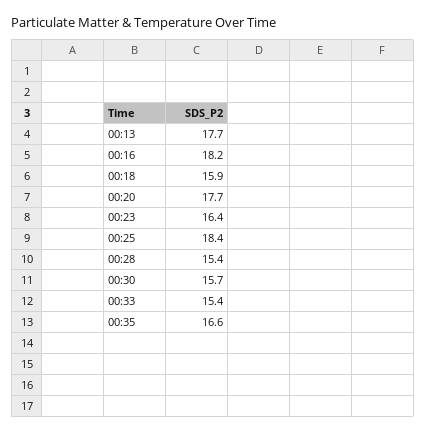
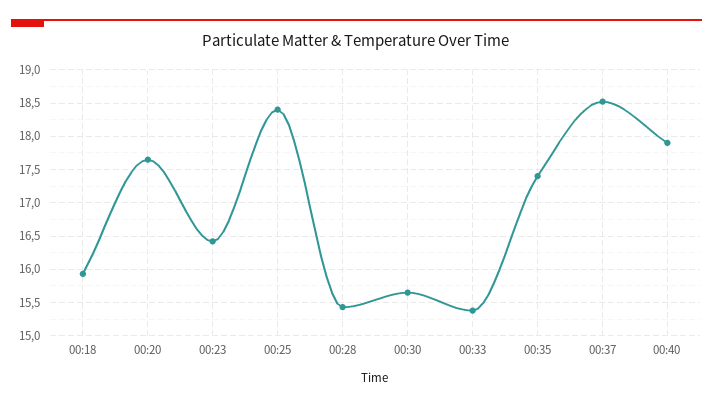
00:13: 17.7 -> none
00:16: 18.2 -> none
00:35: 16.6 -> 17.4
00:37: none -> 18.5
00:40: none -> 17.9

